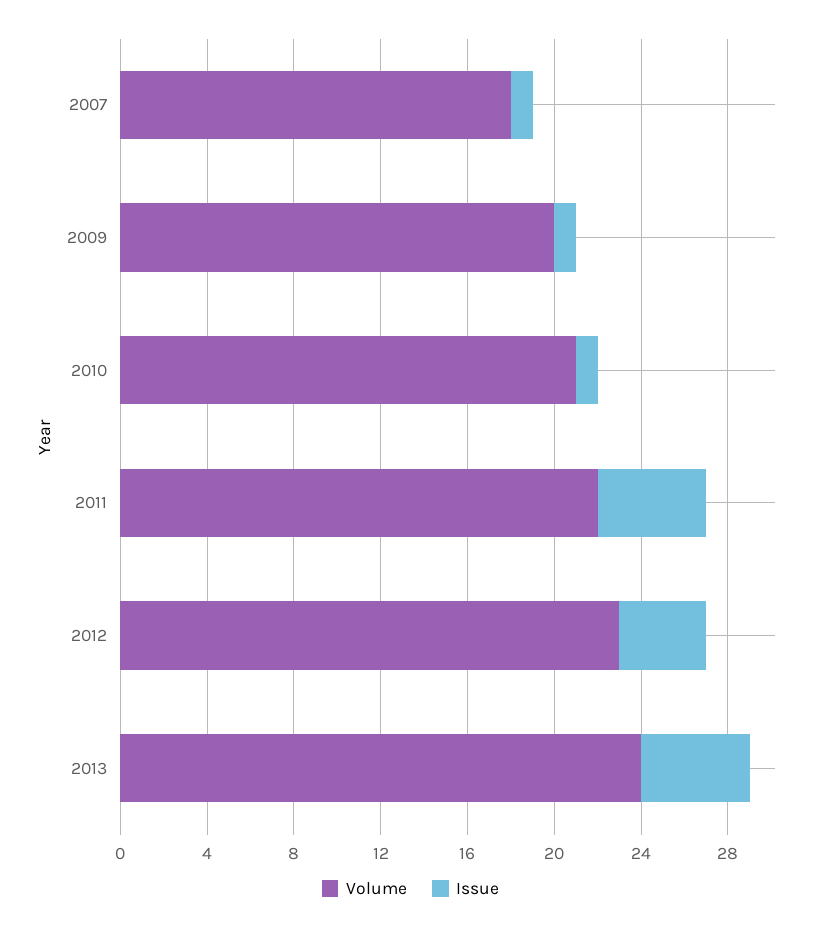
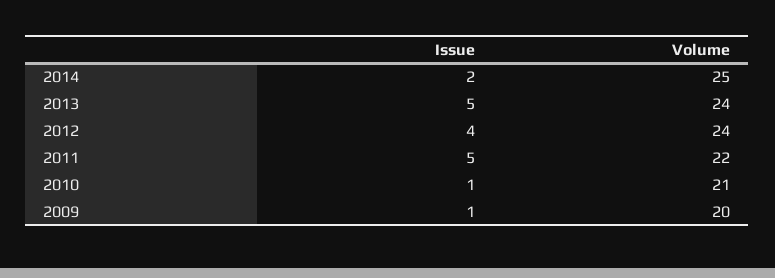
Volume, 2007: 18 -> none
Issue, 2007: 1 -> none
Volume, 2012: 23 -> 24
Issue, 2014: none -> 2
Volume, 2014: none -> 25

